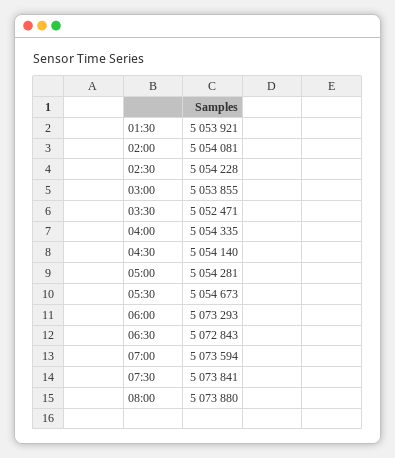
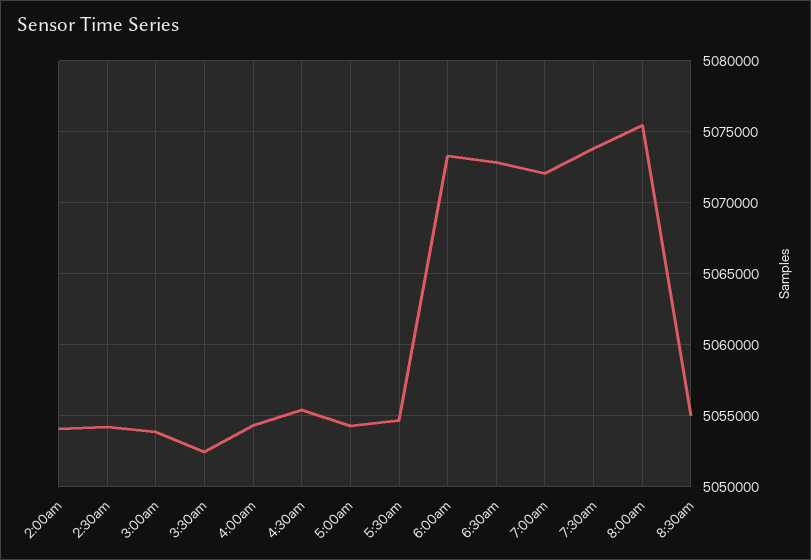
01:30: 5053921 -> none
04:30: 5054140 -> 5055500
07:00: 5073594 -> 5072000
08:00: 5073880 -> 5075500
8:30am: none -> 5055000

